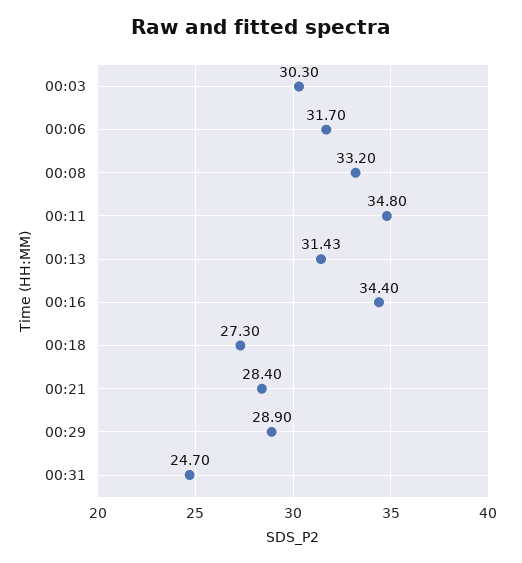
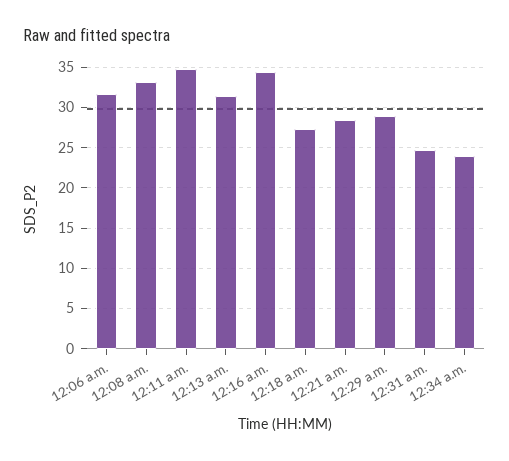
00:03: 30.3 -> none
12:34 a.m.: none -> 24

